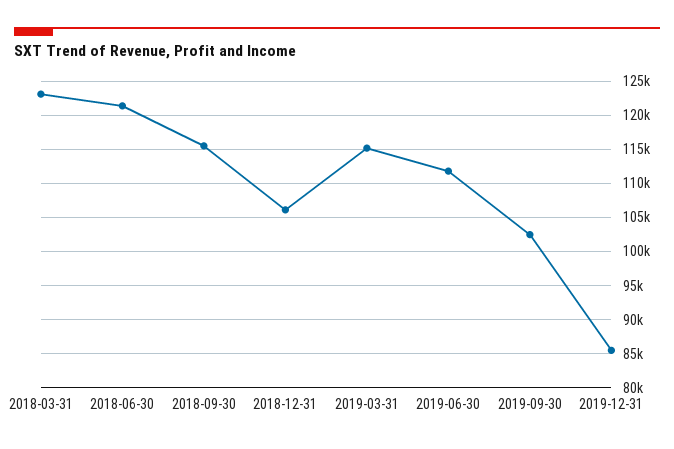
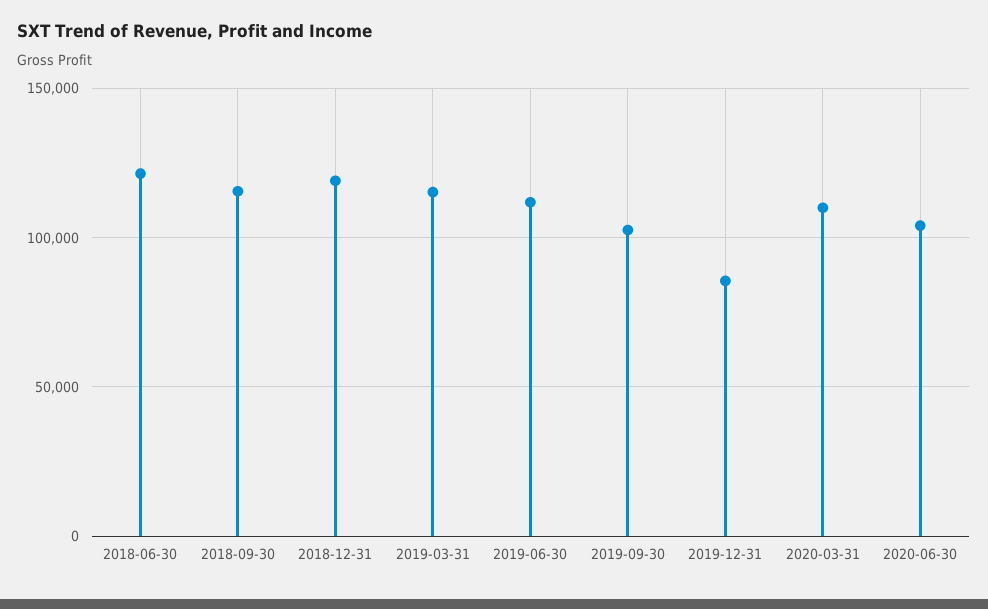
2018-03-31: 123000 -> none
2018-12-31: 106000 -> 120000
2020-03-31: none -> 110000
2020-06-30: none -> 105000

